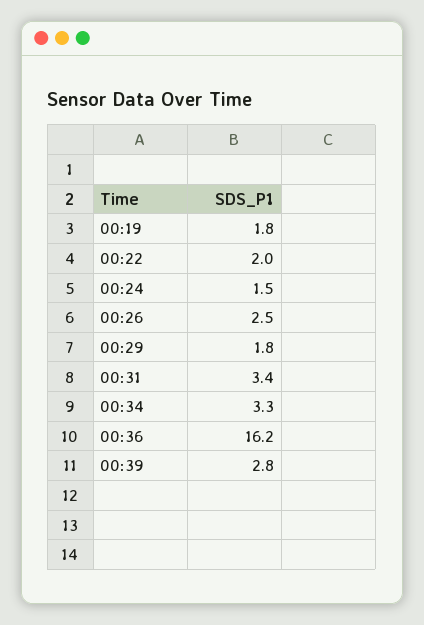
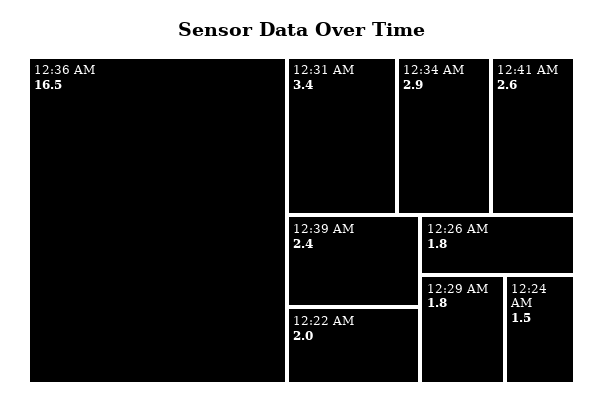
00:19: 1.8 -> none
00:26: 2.5 -> 1.8
00:34: 3.3 -> 2.9
00:36: 16.2 -> 16.5
00:39: 2.8 -> 2.4
12:41 AM: none -> 2.6

